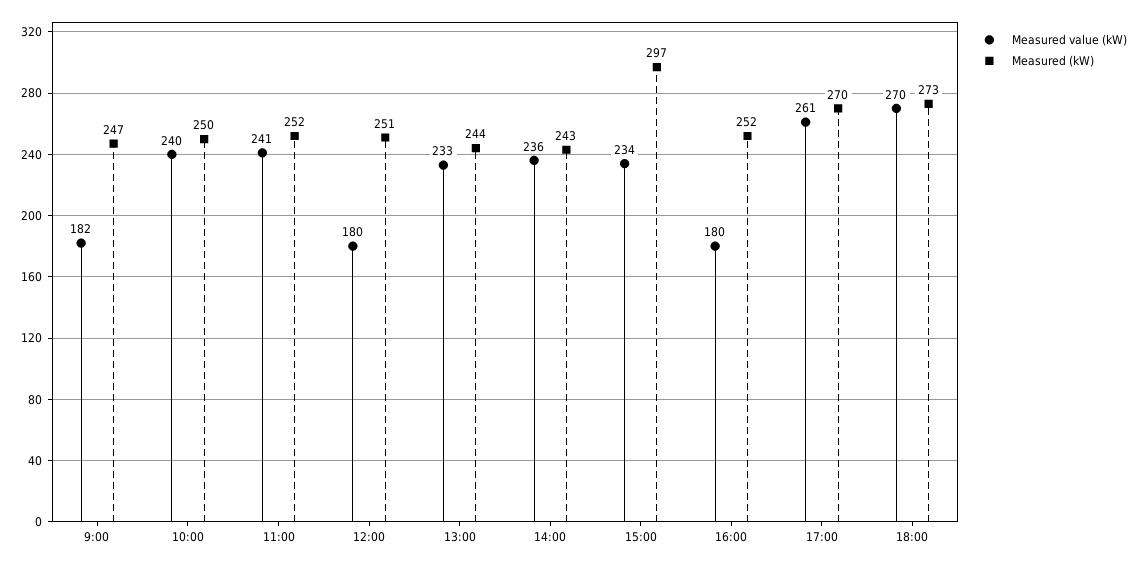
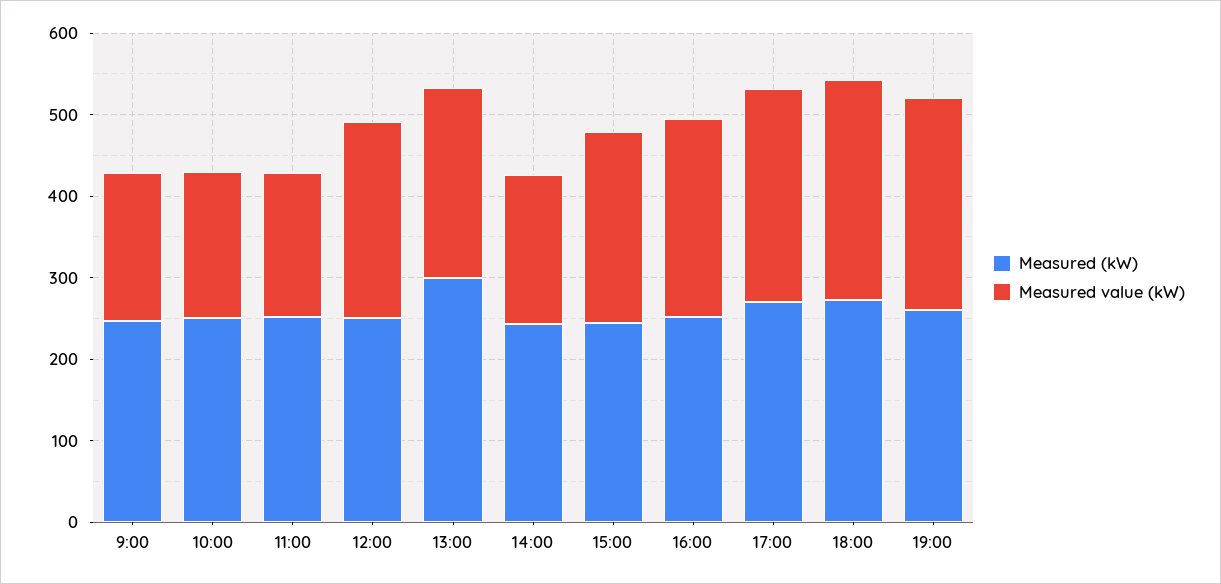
Measured value (kW), 10:00: 240 -> 180
Measured value (kW), 11:00: 241 -> 180
Measured value (kW), 12:00: 180 -> 240
Measured (kW), 13:00: 244 -> 300
Measured value (kW), 14:00: 236 -> 180
Measured (kW), 15:00: 297 -> 240
Measured value (kW), 16:00: 180 -> 240
Measured (kW), 19:00: none -> 260
Measured value (kW), 19:00: none -> 260

